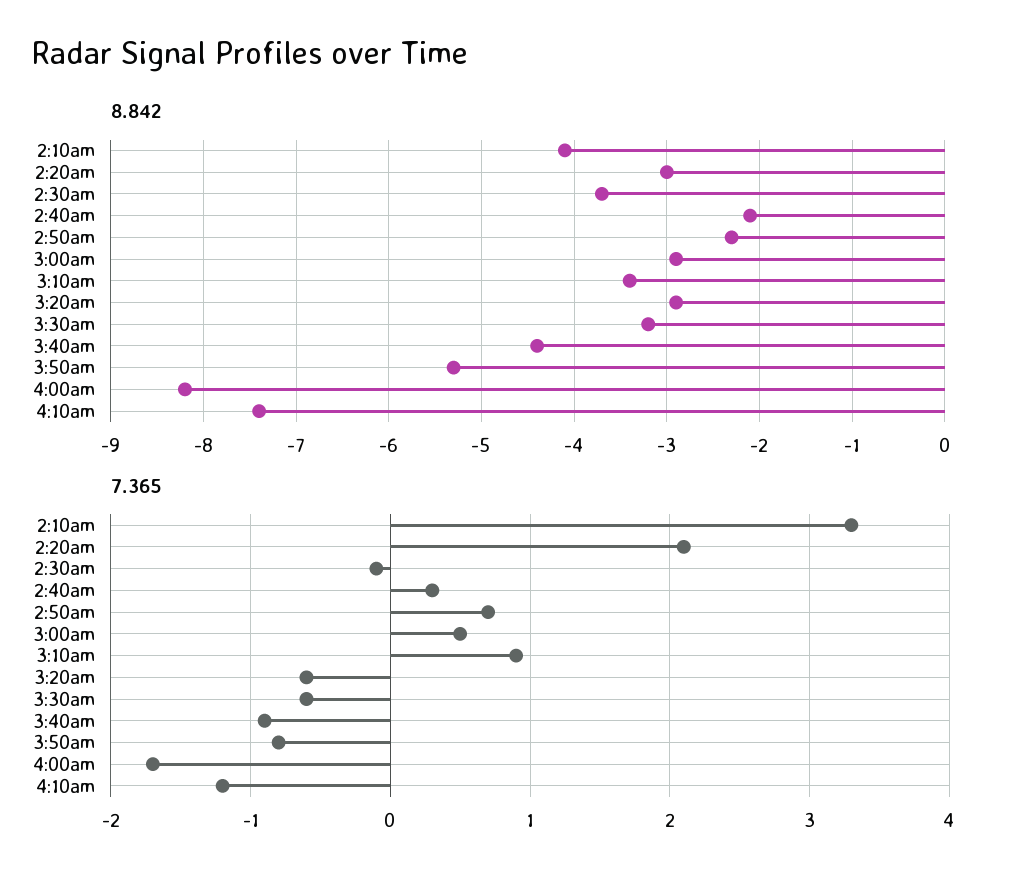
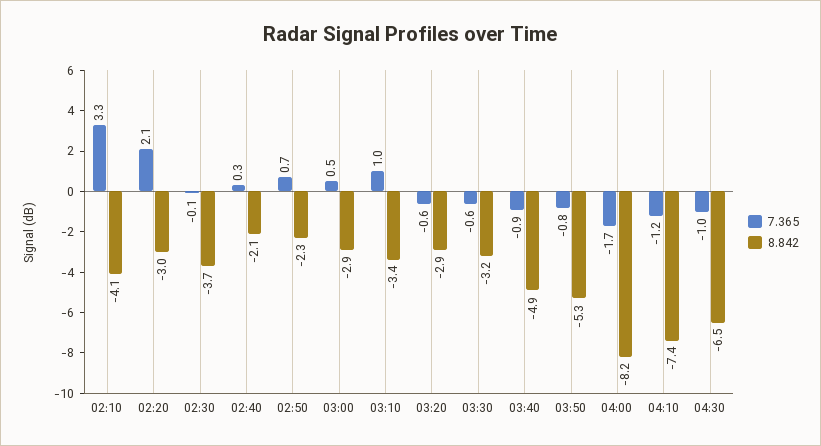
8.842, 3:40am: -4.4 -> -4.9
7.365, 3:10am: 0.9 -> 1
7.365, 04:30: none -> -1
8.842, 04:30: none -> -6.5

